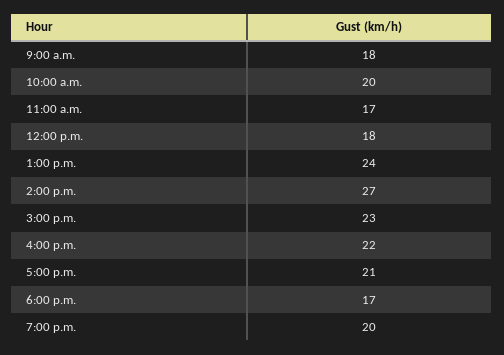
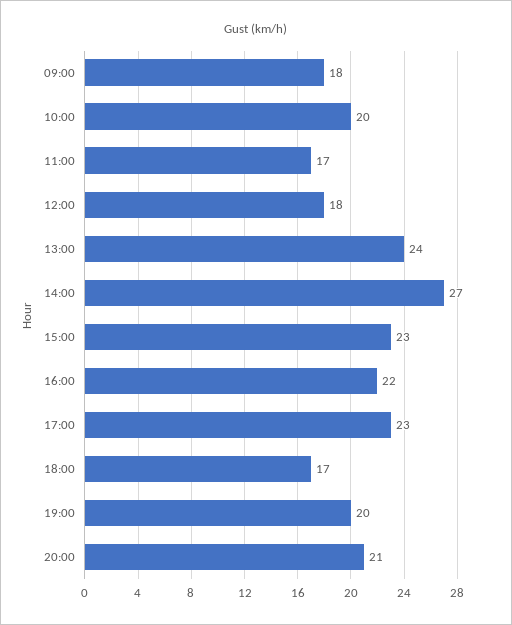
5:00 p.m.: 21 -> 23
20:00: none -> 21

